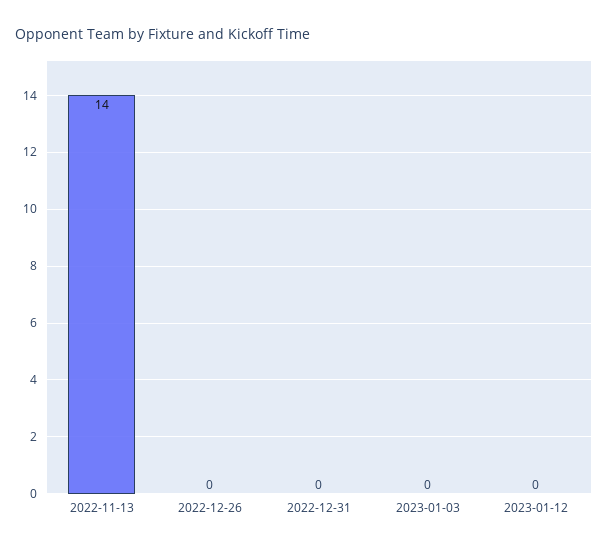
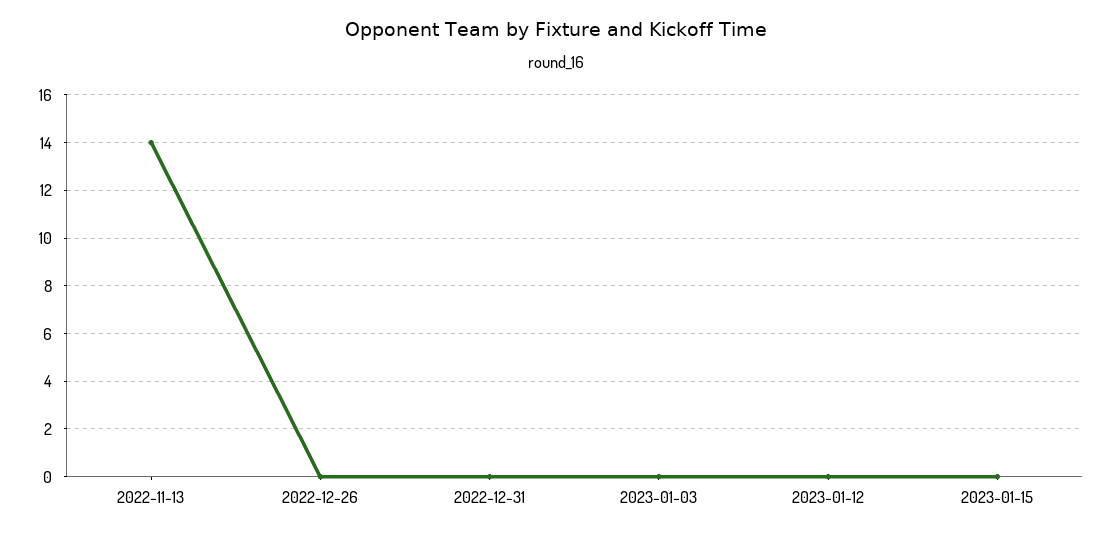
2023-01-15: none -> 0

